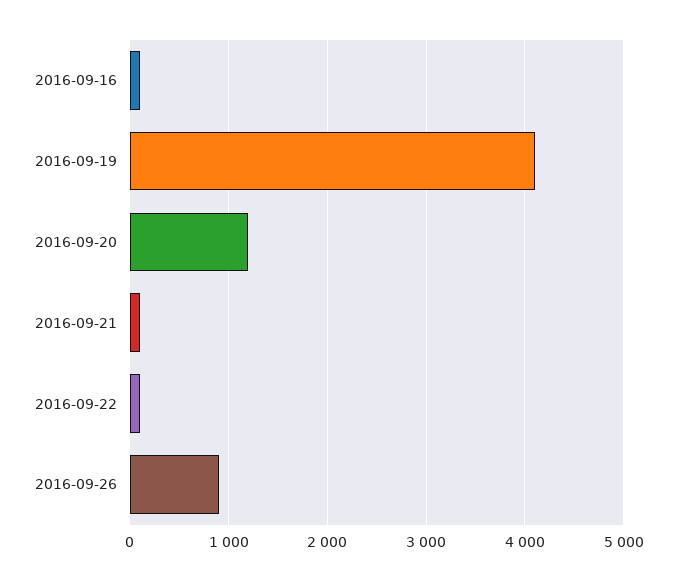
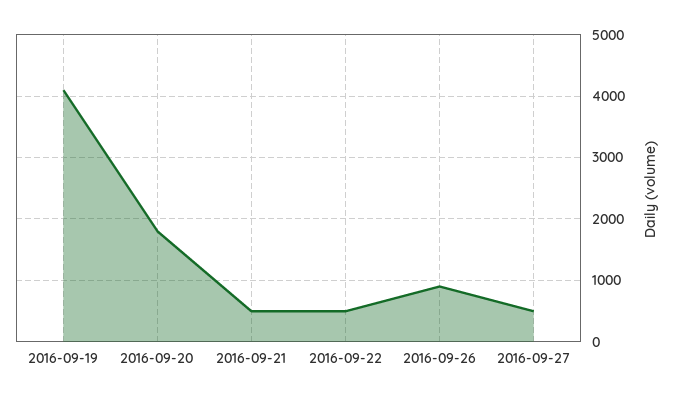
2016-09-16: 100 -> none
2016-09-20: 1200 -> 1800
2016-09-21: 100 -> 500
2016-09-22: 100 -> 500
2016-09-27: none -> 500

